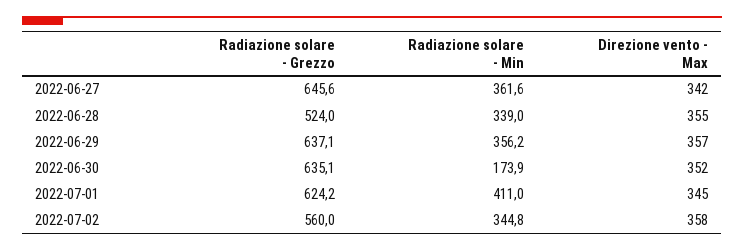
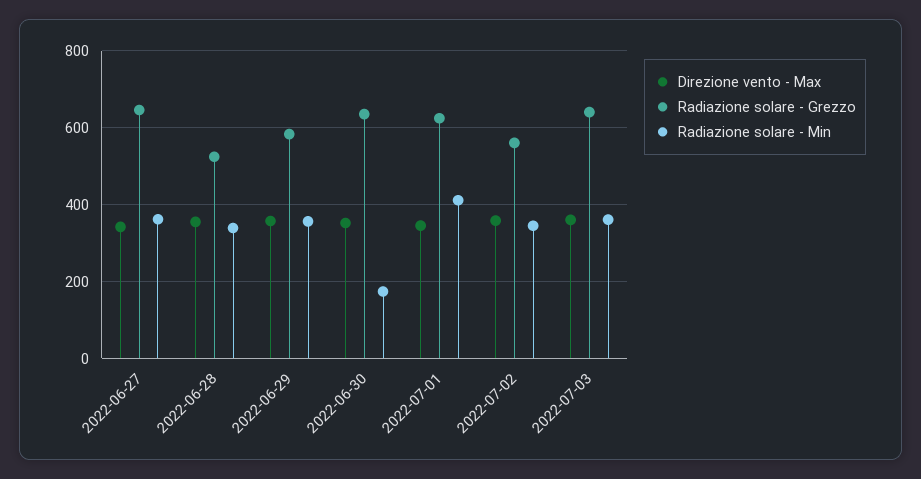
Radiazione solare - Grezzo, 2022-06-29: 637.1 -> 580
Direzione vento - Max, 2022-07-03: none -> 360
Radiazione solare - Grezzo, 2022-07-03: none -> 640
Radiazione solare - Min, 2022-07-03: none -> 360

